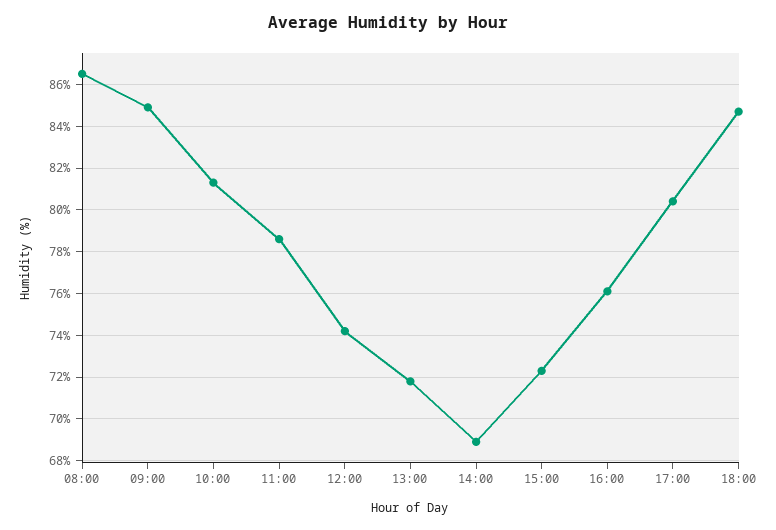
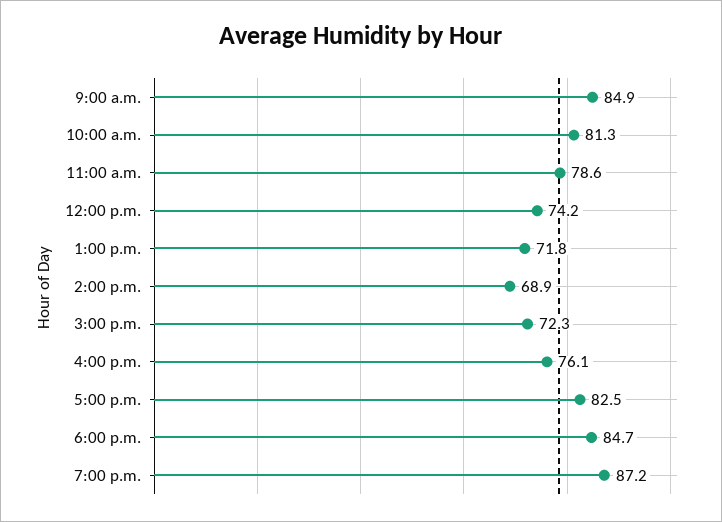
08:00: 86.5 -> none
17:00: 80.5 -> 82.5
7:00 p.m.: none -> 87.2

